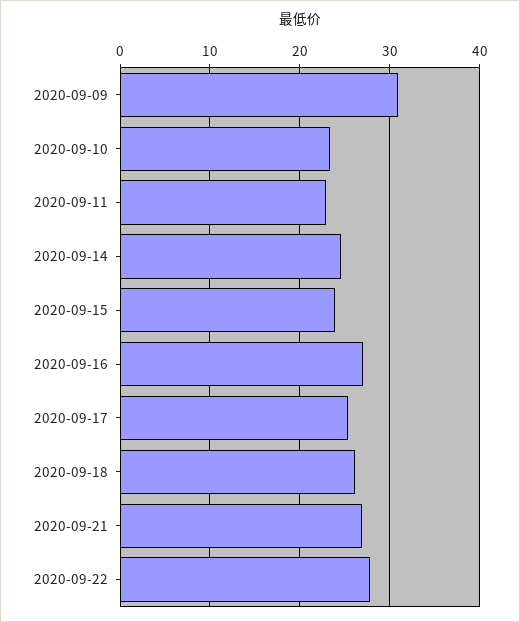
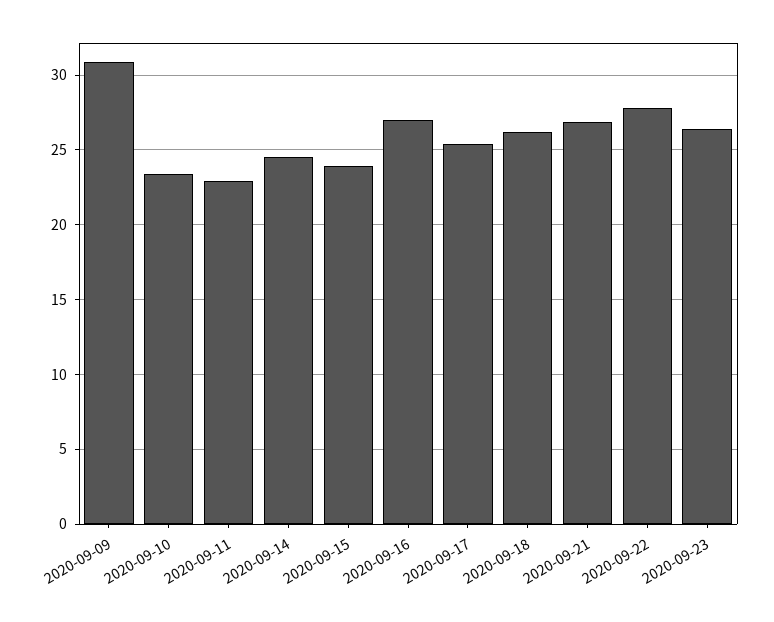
2020-09-23: none -> 26.5

